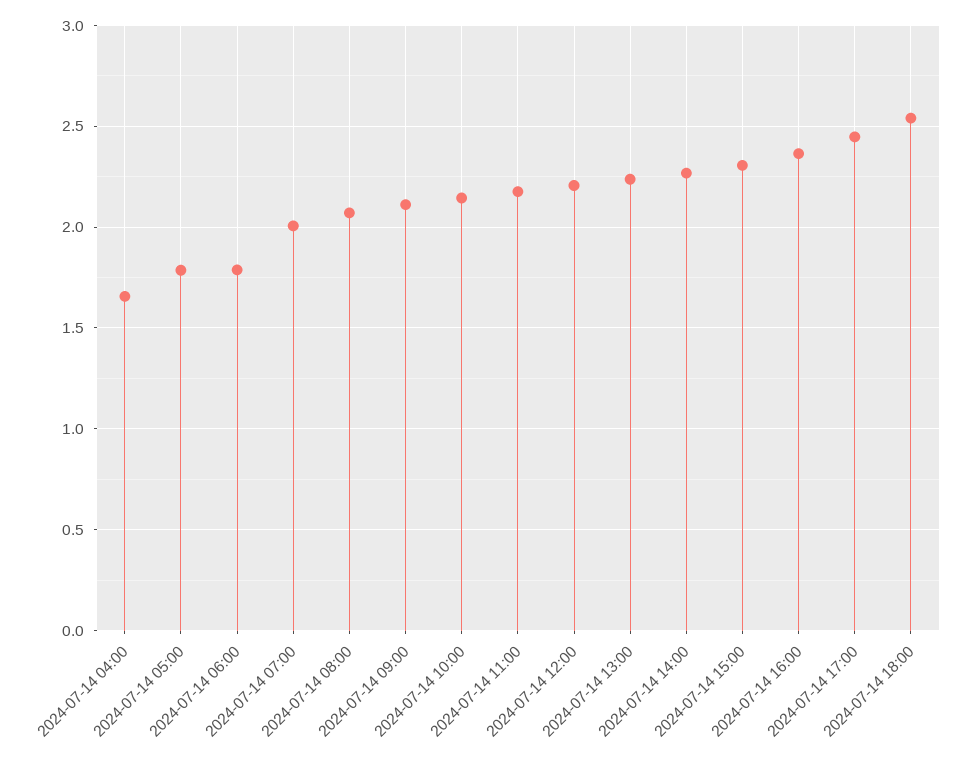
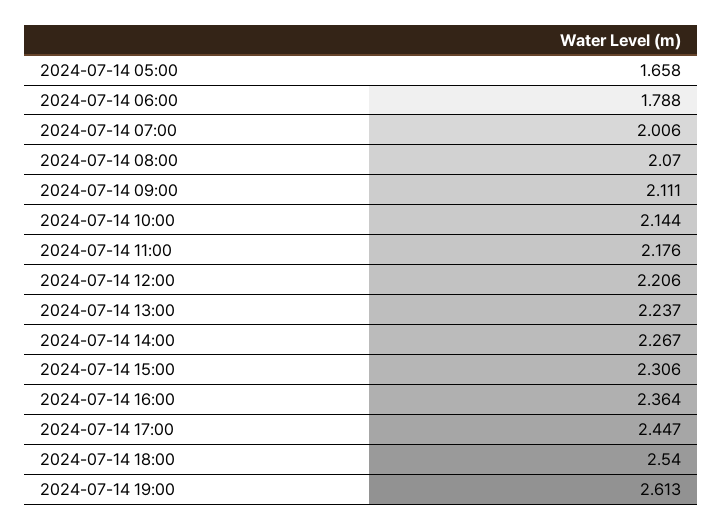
2024-07-14 04:00: 1.65 -> none
2024-07-14 05:00: 1.8 -> 1.658
2024-07-14 19:00: none -> 2.613

